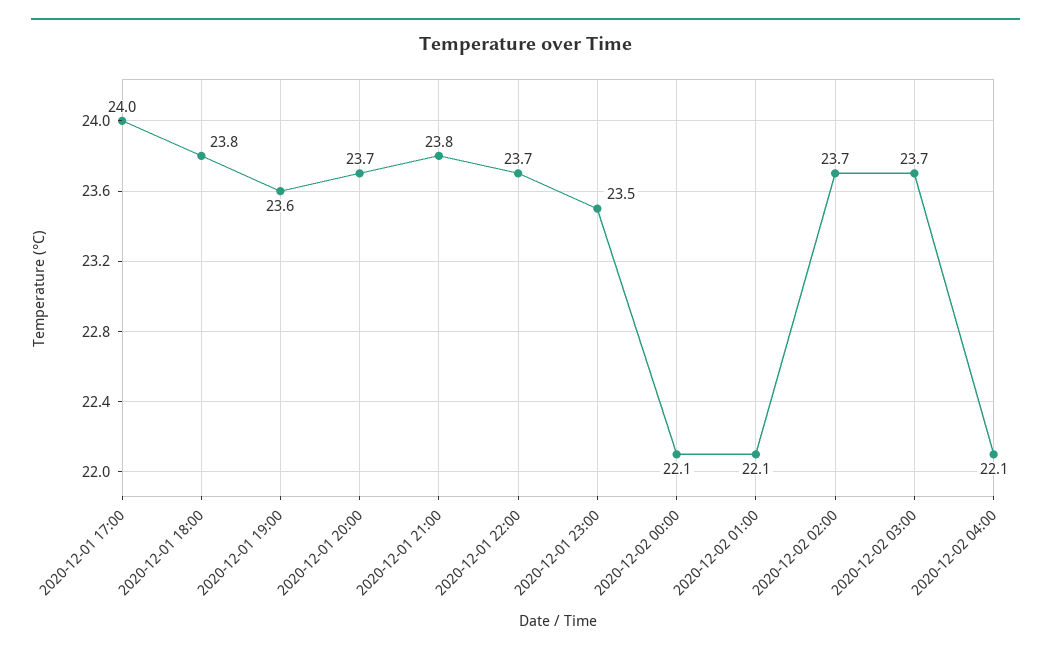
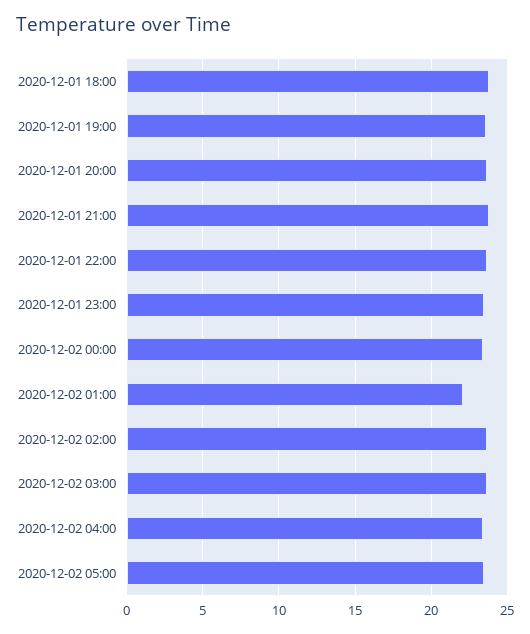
2020-12-01 17:00: 24 -> none
2020-12-02 00:00: 22.1 -> 23.5
2020-12-02 04:00: 22.1 -> 23.5
2020-12-02 05:00: none -> 23.5

